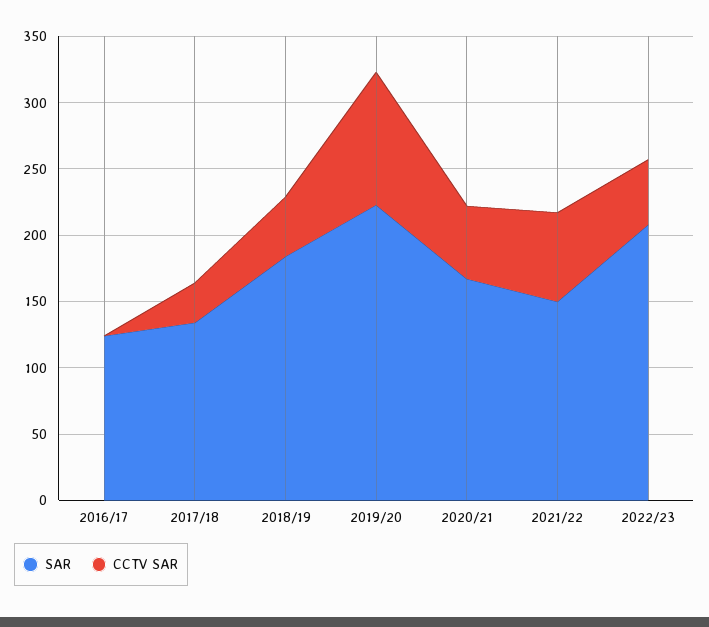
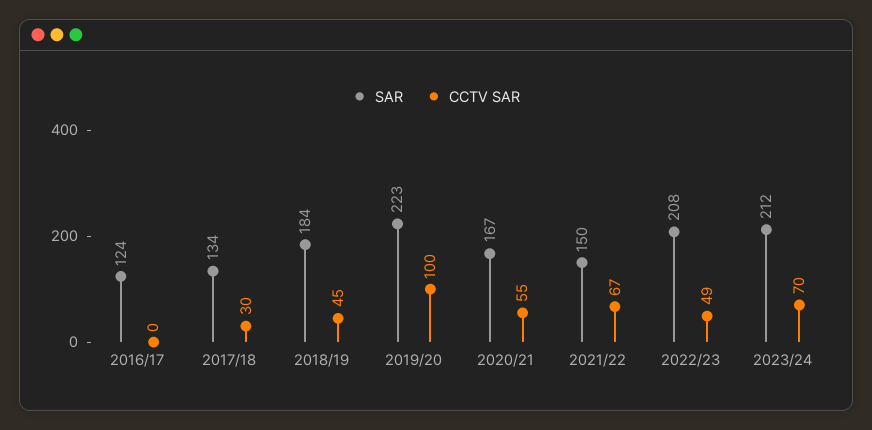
SAR, 2023/24: none -> 212
CCTV SAR, 2023/24: none -> 70

